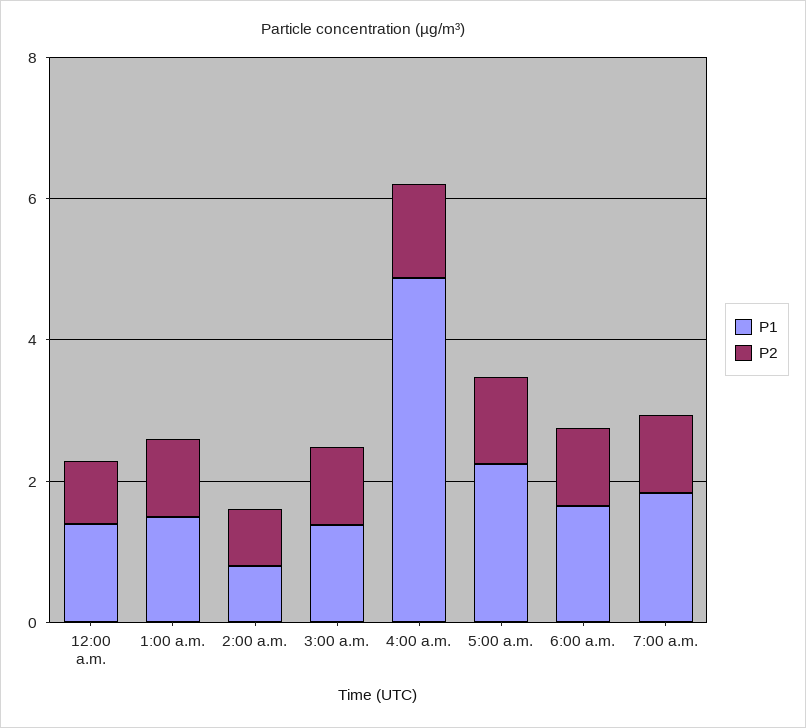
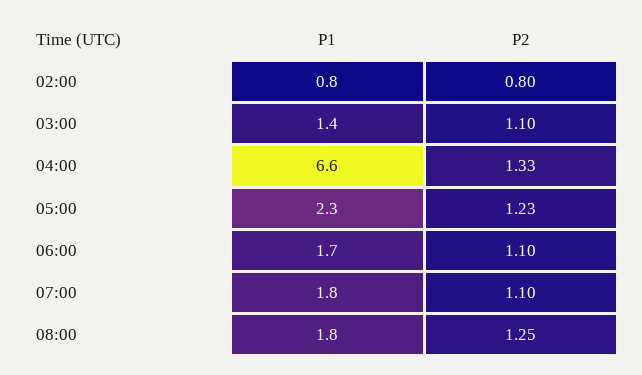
P1, 12:00 a.m.: 1.5 -> none
P2, 12:00 a.m.: 1 -> none
P1, 1:00 a.m.: 1.5 -> none
P2, 1:00 a.m.: 1 -> none
P1, 4:00 a.m.: 5 -> 6.6
P1, 08:00: none -> 1.8
P2, 08:00: none -> 1.25

